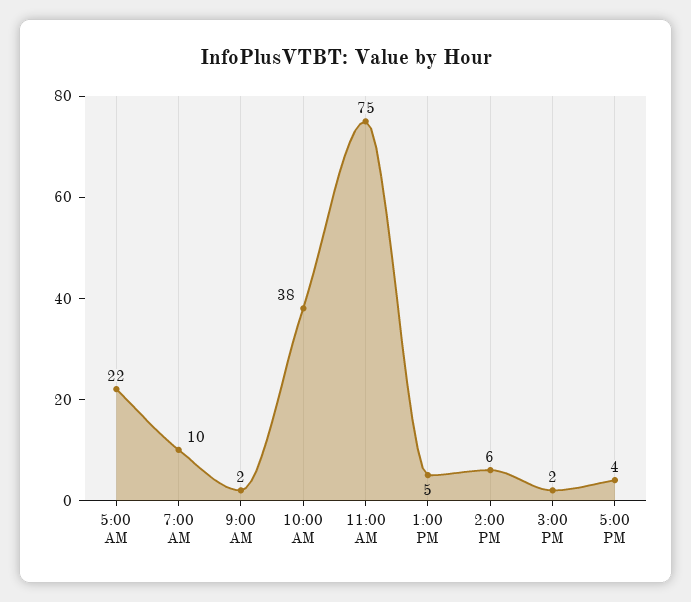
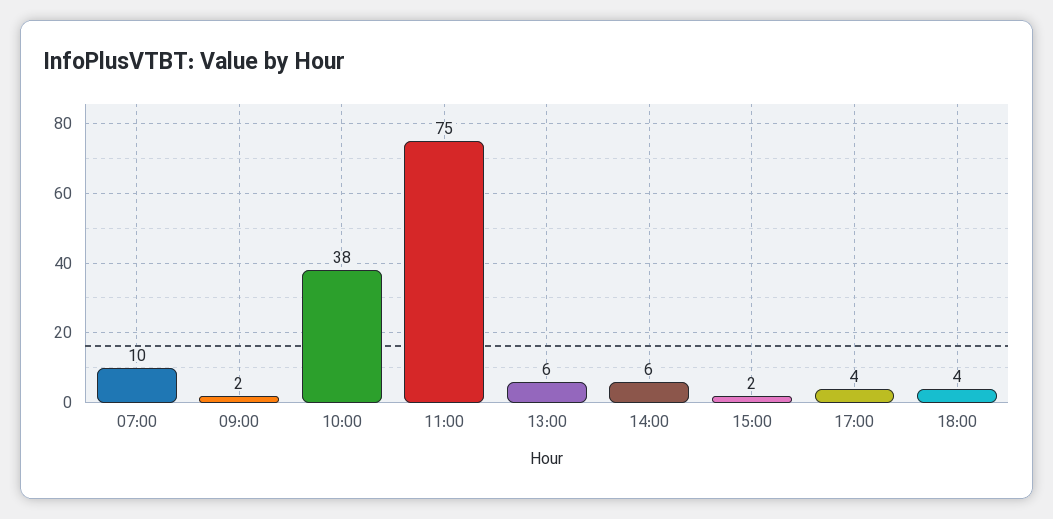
5:00 AM: 22 -> none
1:00 PM: 5 -> 6
18:00: none -> 4

